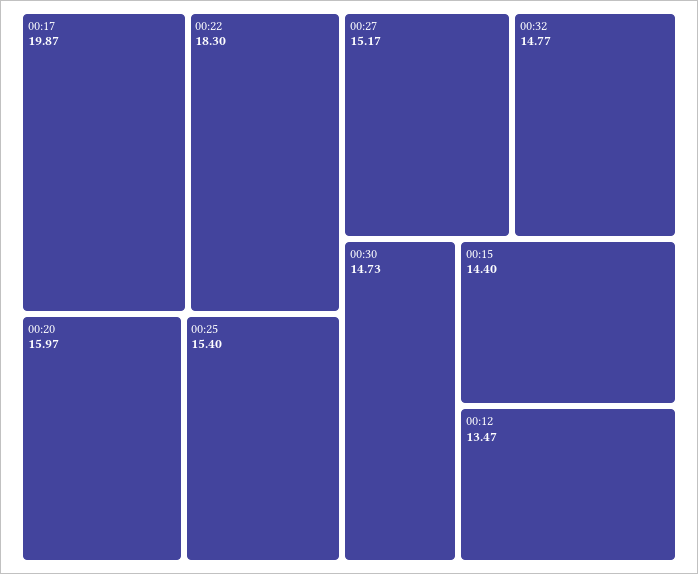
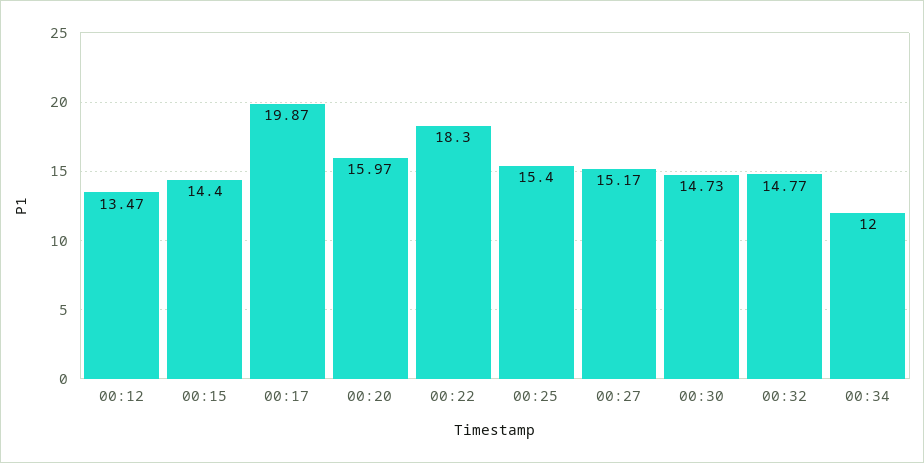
00:34: none -> 12

